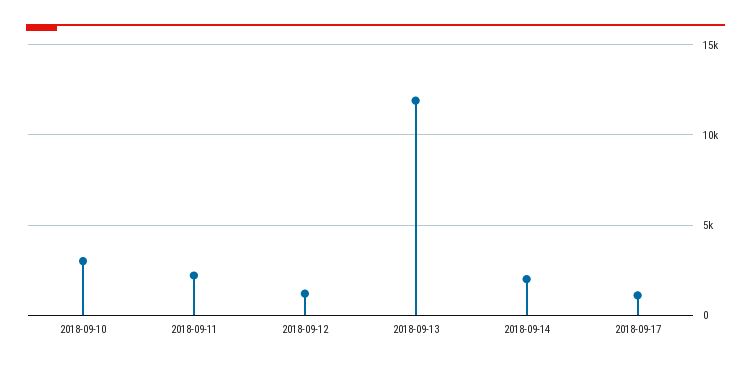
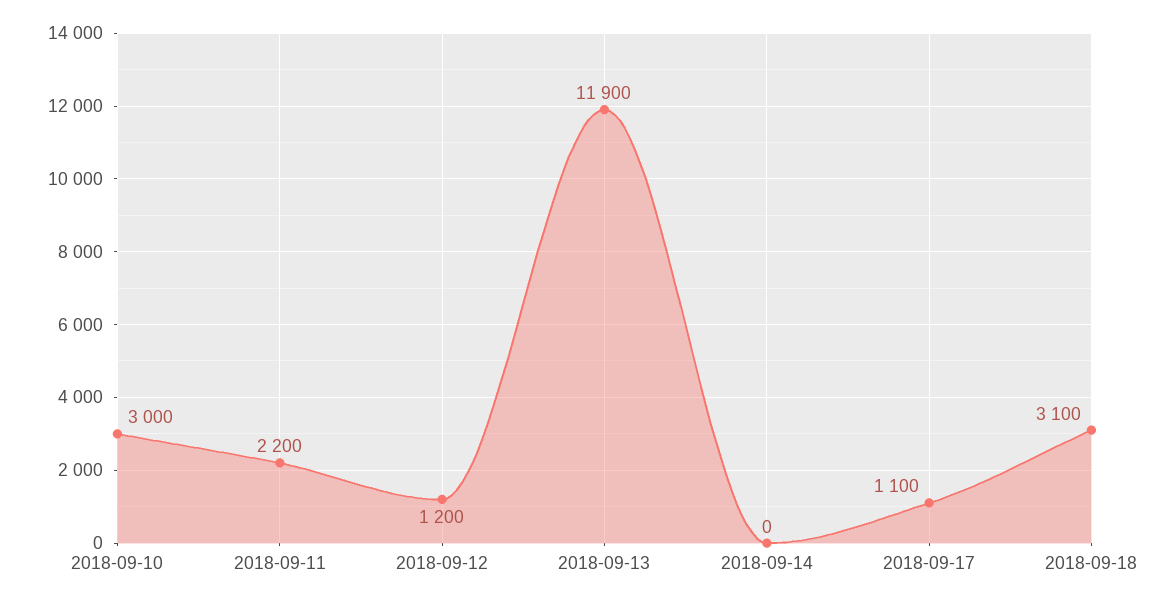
2018-09-14: 2000 -> 0
2018-09-18: none -> 3100

